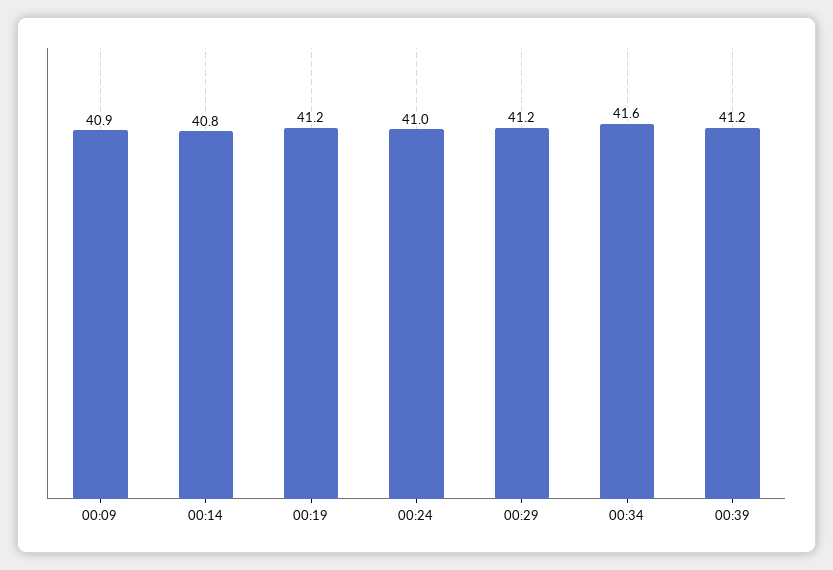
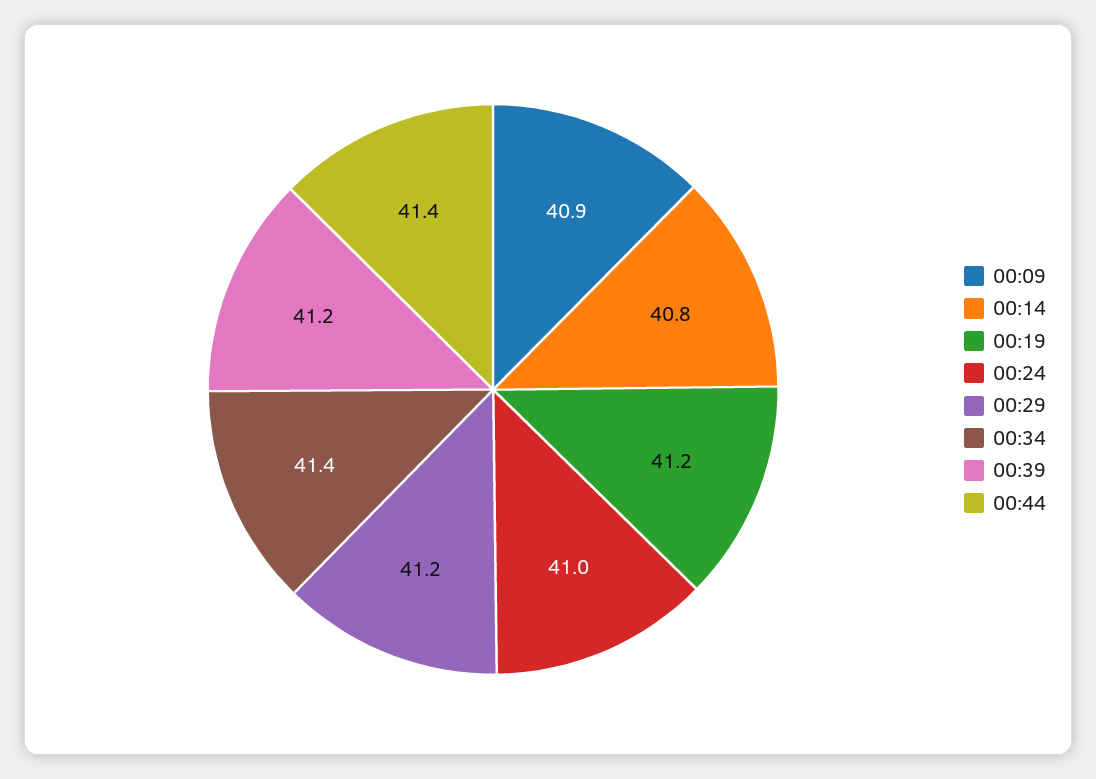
00:34: 41.6 -> 41.4
00:44: none -> 41.4

